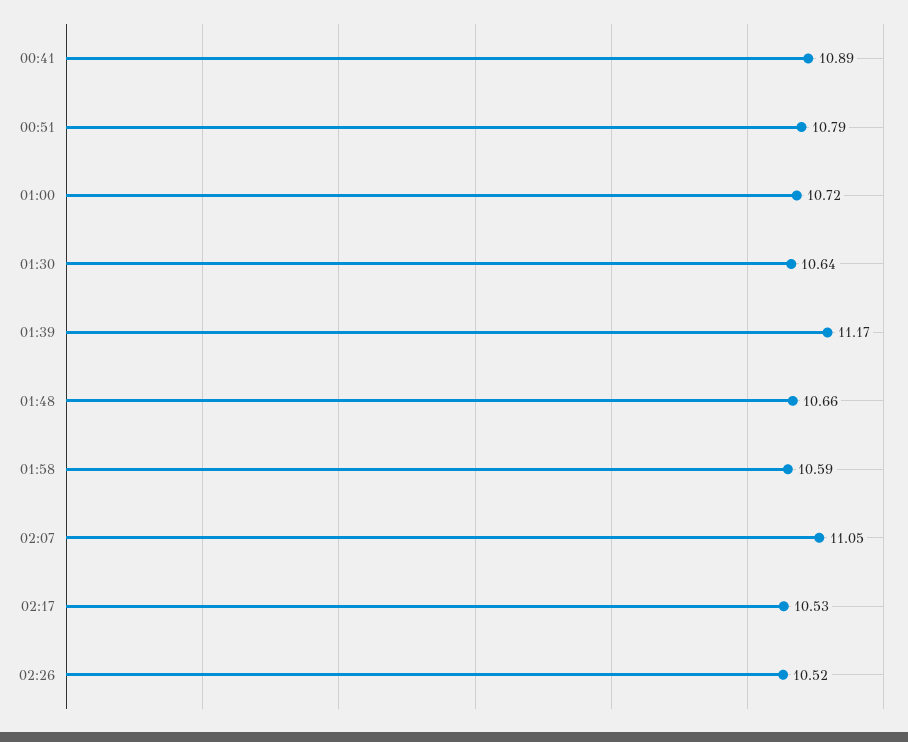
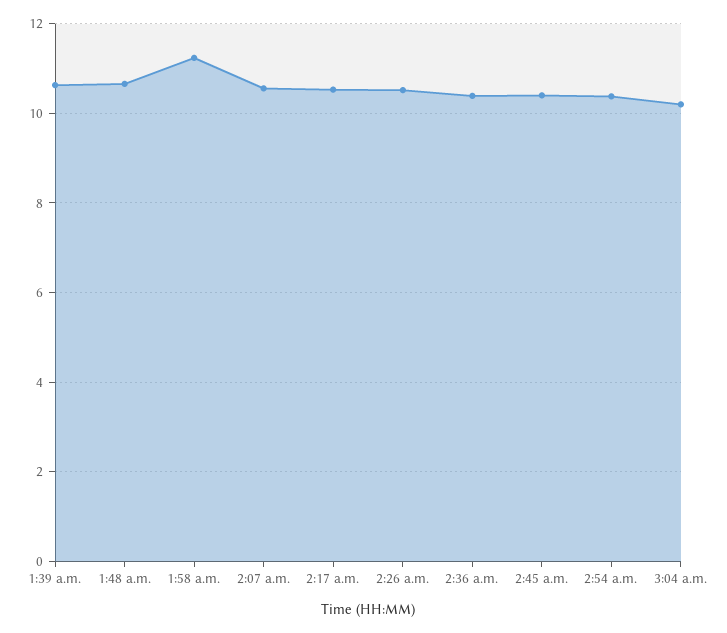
00:41: 10.89 -> none
00:51: 10.79 -> none
01:00: 10.72 -> none
01:30: 10.64 -> none
01:39: 11.17 -> 10.6
01:58: 10.59 -> 11.2
02:07: 11.05 -> 10.6
2:36 a.m.: none -> 10.4
2:45 a.m.: none -> 10.4
2:54 a.m.: none -> 10.4
3:04 a.m.: none -> 10.2

